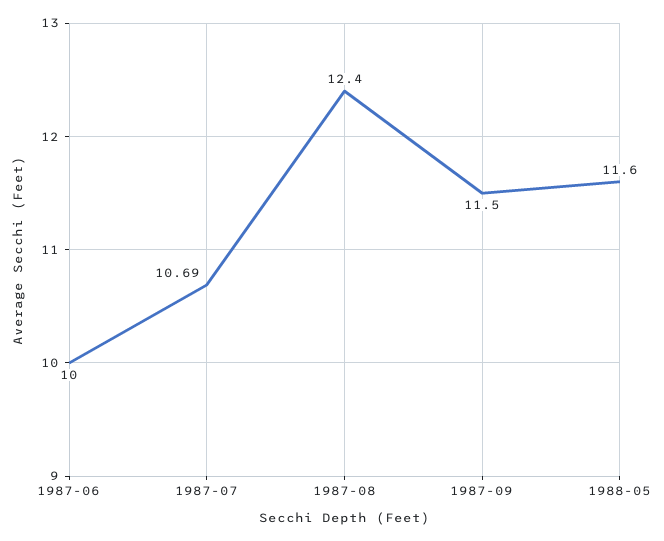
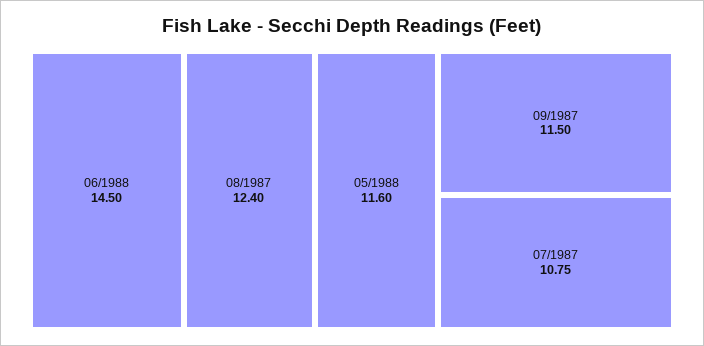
1987-06: 10 -> none
1987-07: 10.69 -> 10.75
06/1988: none -> 14.5

